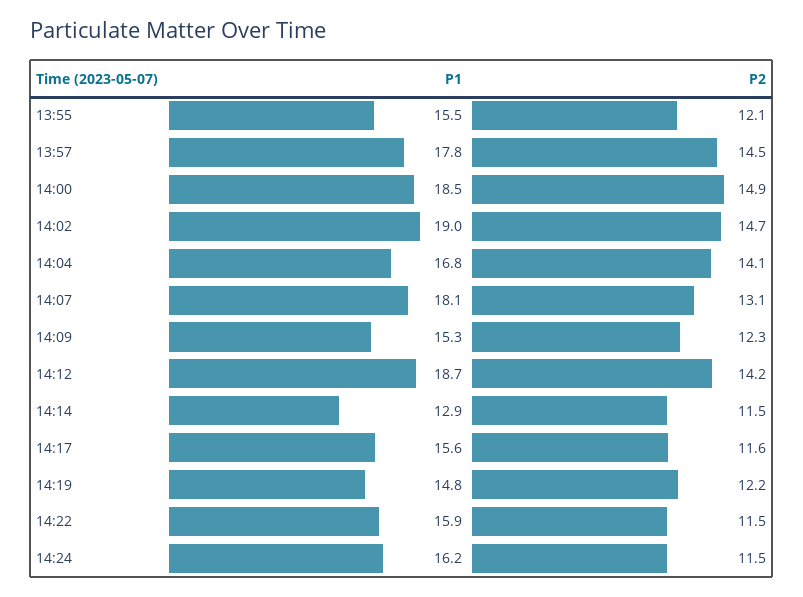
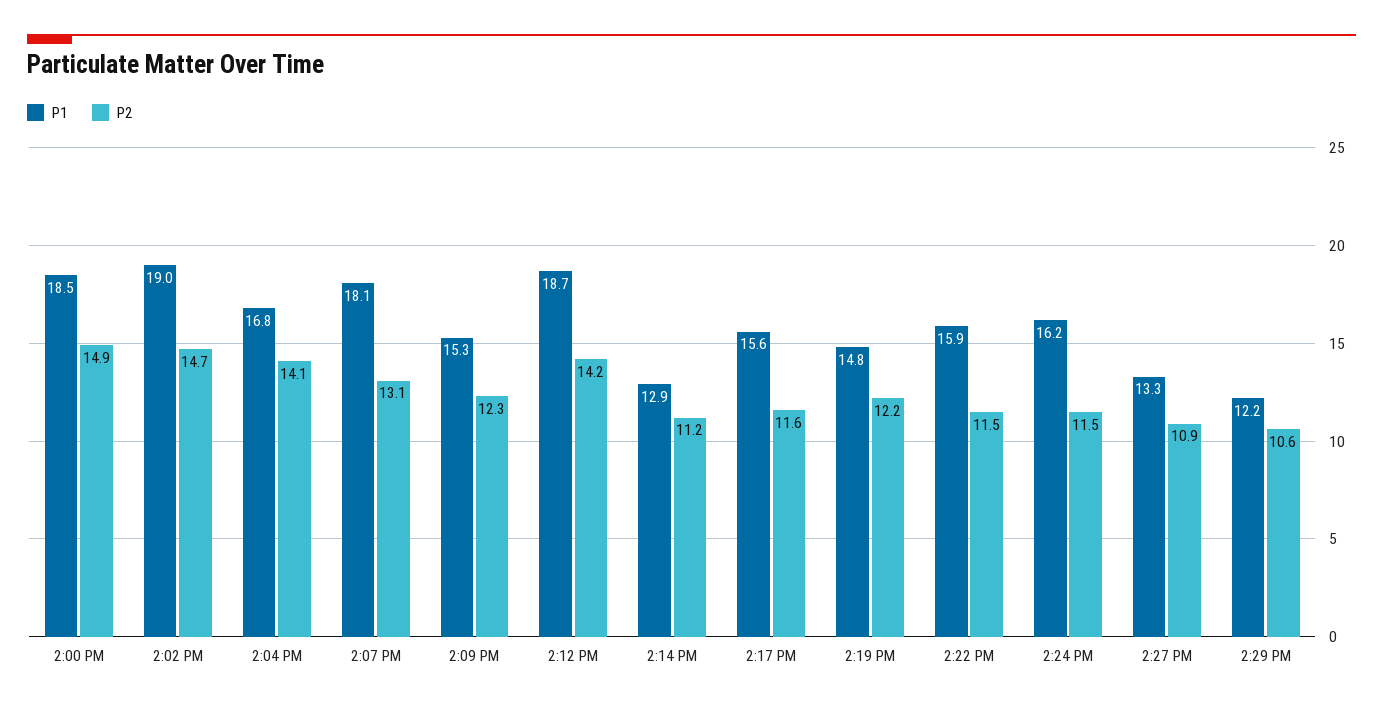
P1, 13:55: 15.5 -> none
P2, 13:55: 12.1 -> none
P1, 13:57: 17.8 -> none
P2, 13:57: 14.5 -> none
P2, 14:14: 11.5 -> 11.2
P1, 2:27 PM: none -> 13.3
P2, 2:27 PM: none -> 10.9
P1, 2:29 PM: none -> 12.2
P2, 2:29 PM: none -> 10.6

